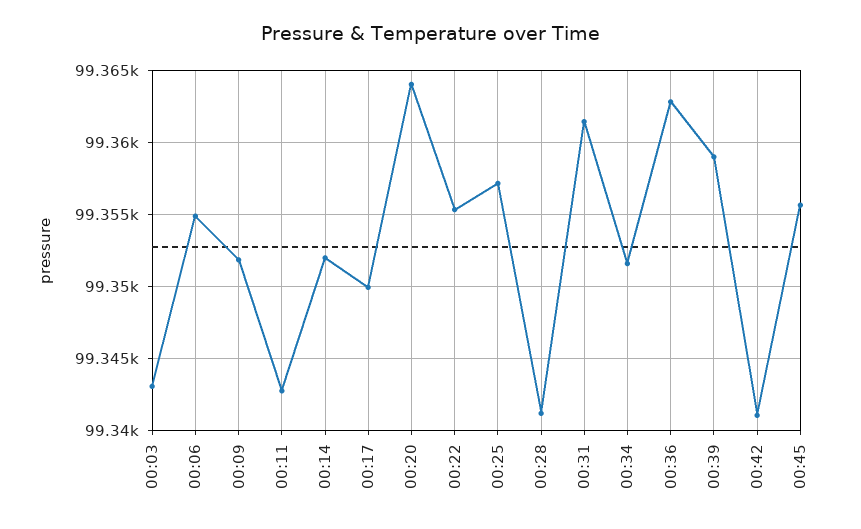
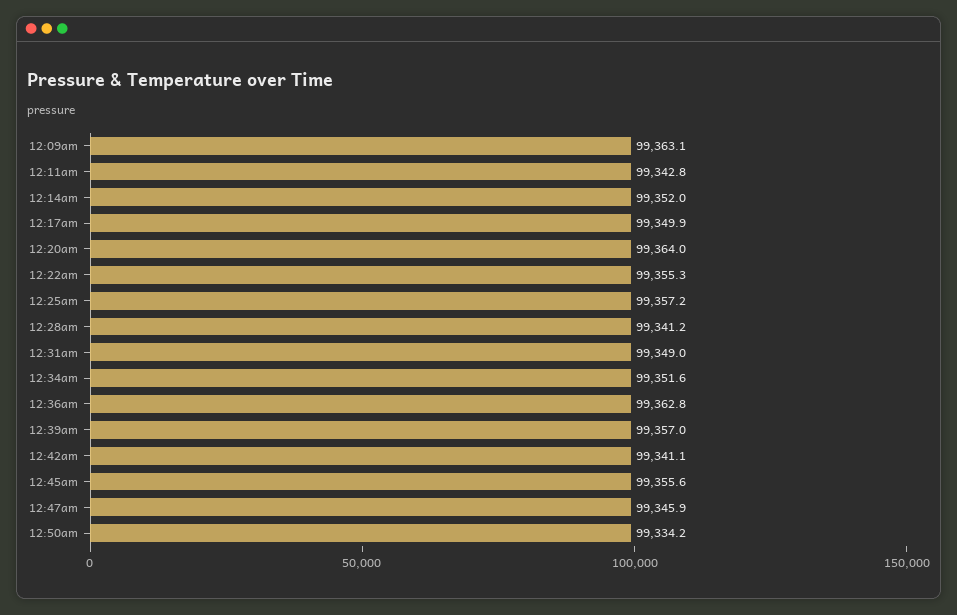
00:03: 99343 -> none
00:06: 99355 -> none
00:09: 99352 -> 99363.1
00:31: 99361.5 -> 99349
00:39: 99359 -> 99357
12:47am: none -> 99345.9
12:50am: none -> 99334.2

